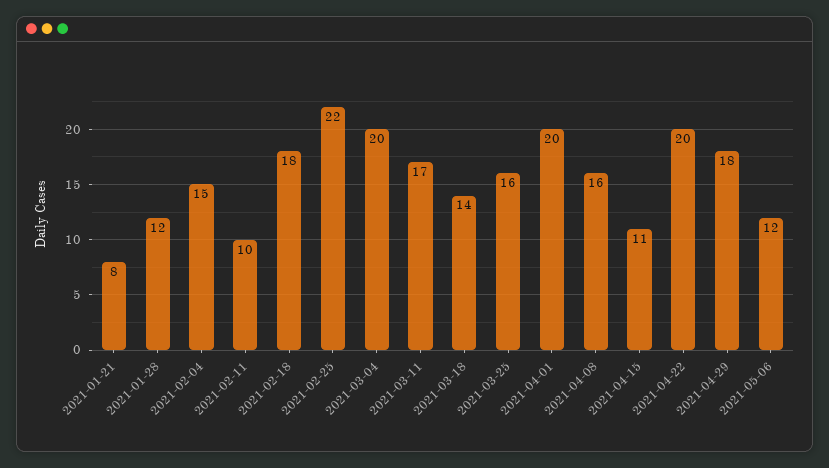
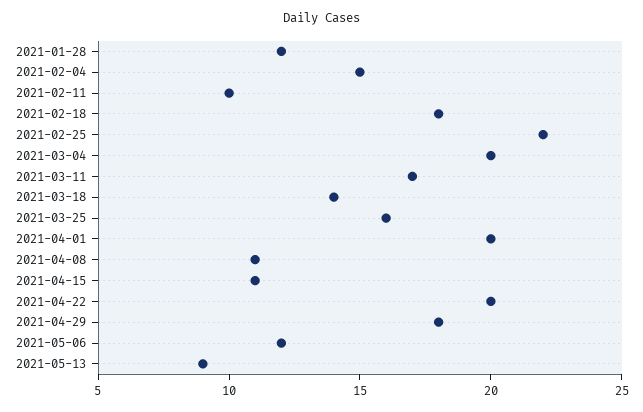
2021-01-21: 8 -> none
2021-04-08: 16 -> 11
2021-05-13: none -> 9

